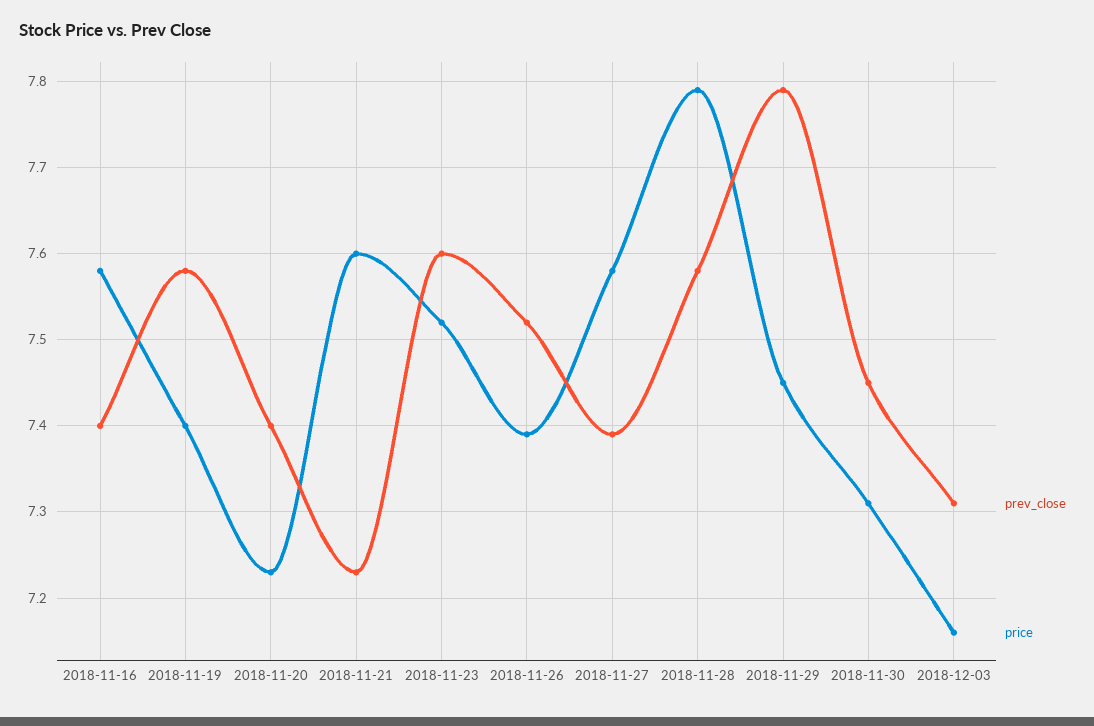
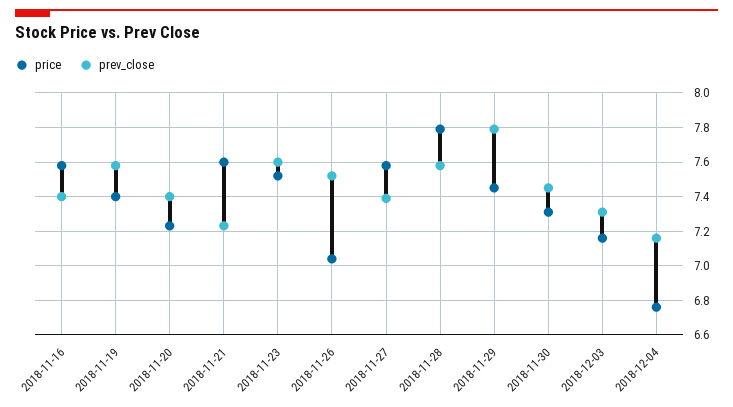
price, 2018-11-26: 7.39 -> 7.05
price, 2018-12-04: none -> 6.75
prev_close, 2018-12-04: none -> 7.15

